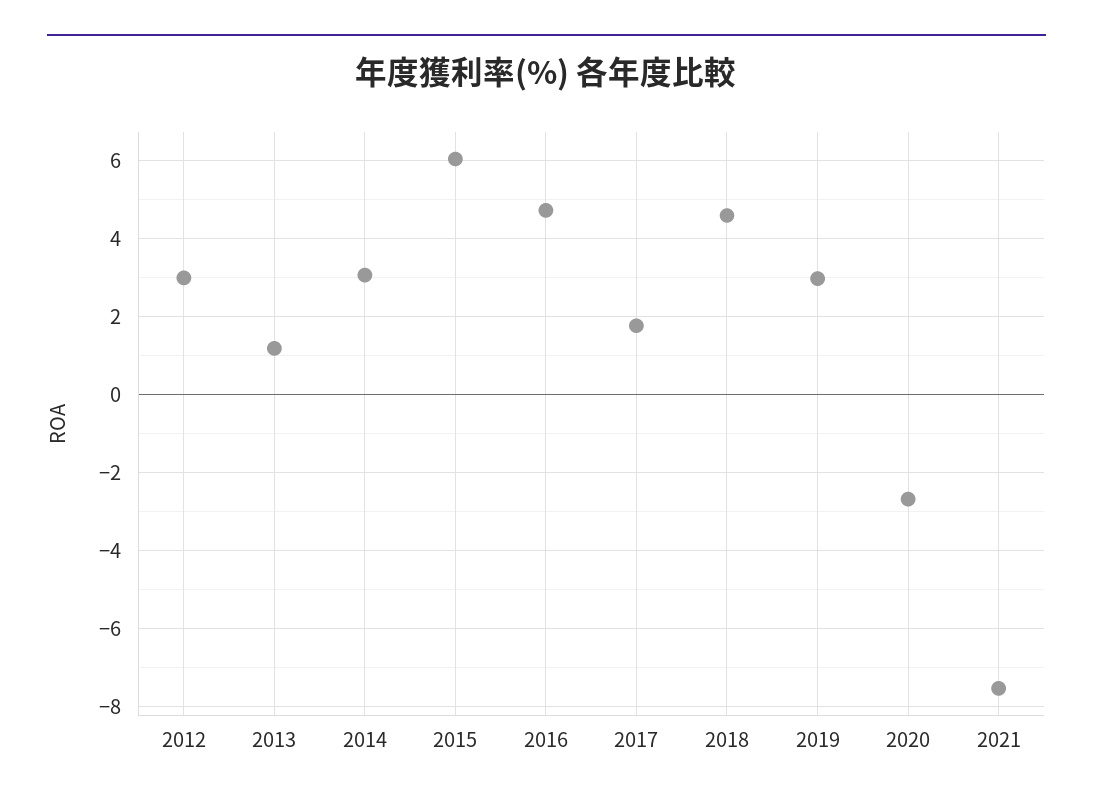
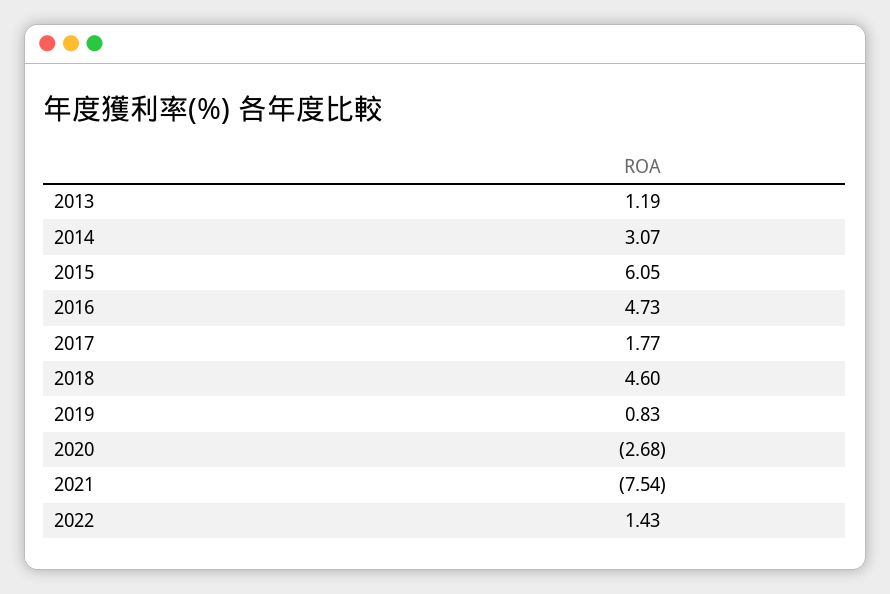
2012: 3 -> none
2019: 3 -> 0.83
2022: none -> 1.43

